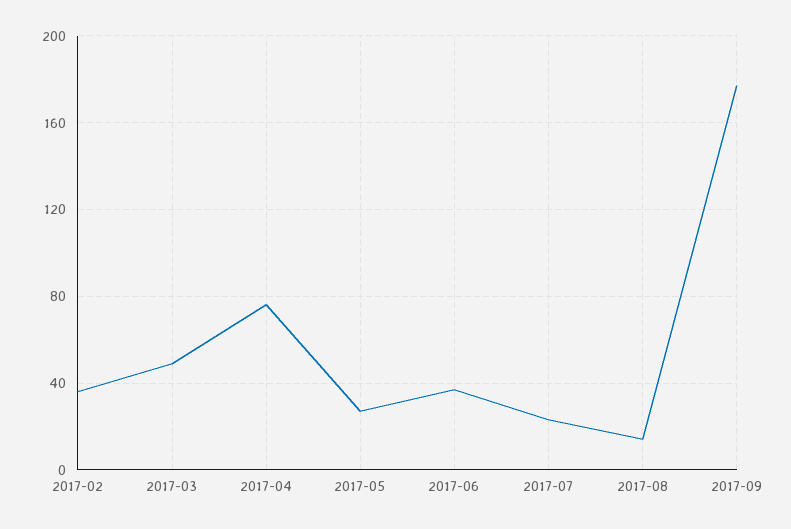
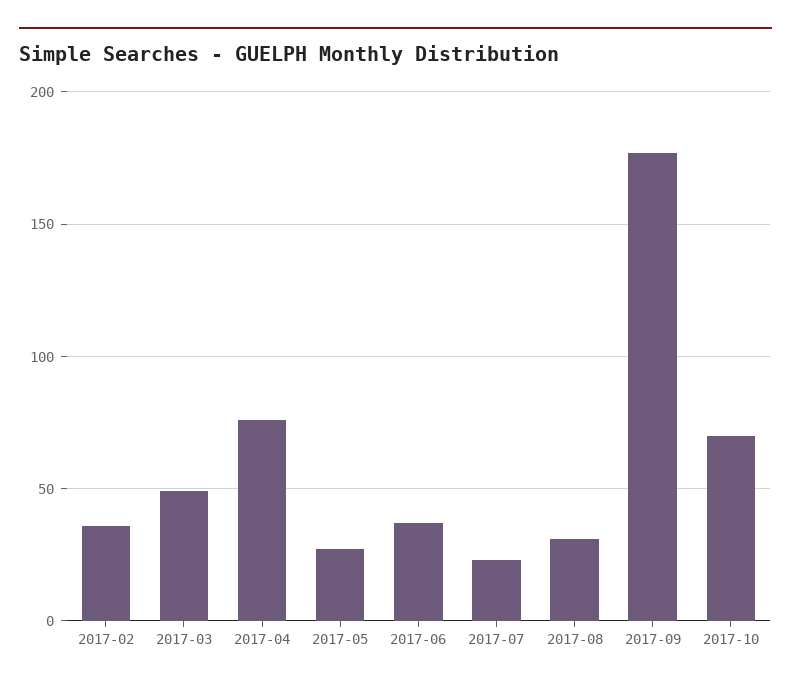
2017-08: 15 -> 30
2017-10: none -> 70

